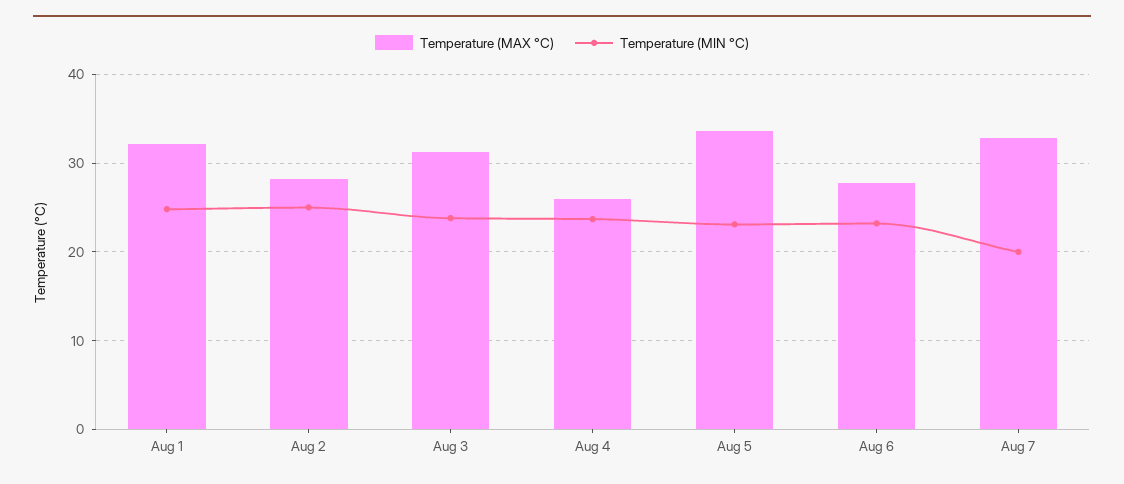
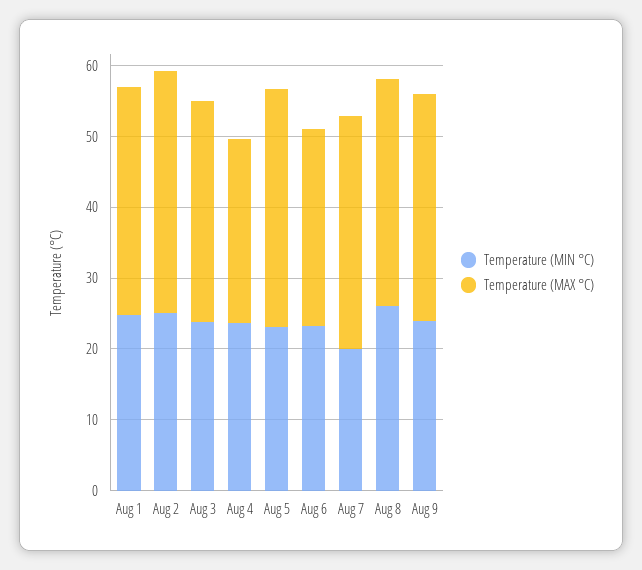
Temperature (MAX °C), Aug 2: 28 -> 34
Temperature (MIN °C), Aug 8: none -> 26
Temperature (MAX °C), Aug 8: none -> 32
Temperature (MIN °C), Aug 9: none -> 24
Temperature (MAX °C), Aug 9: none -> 32

